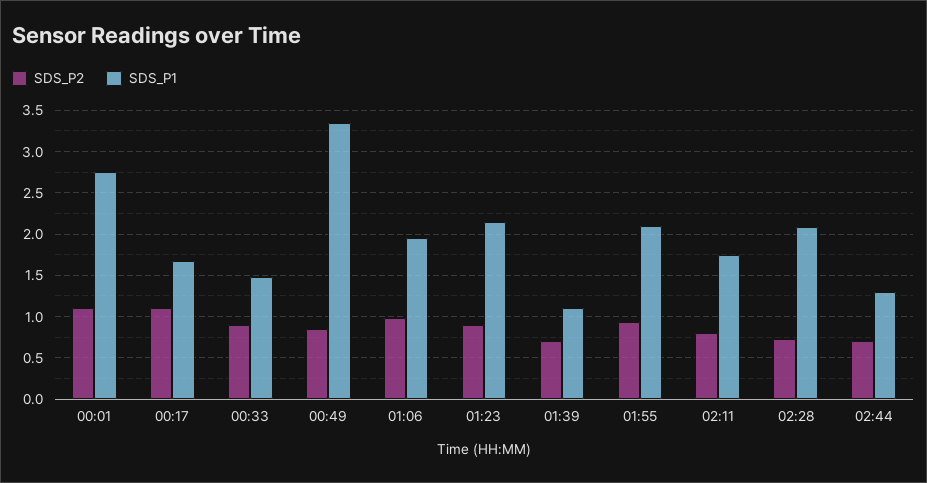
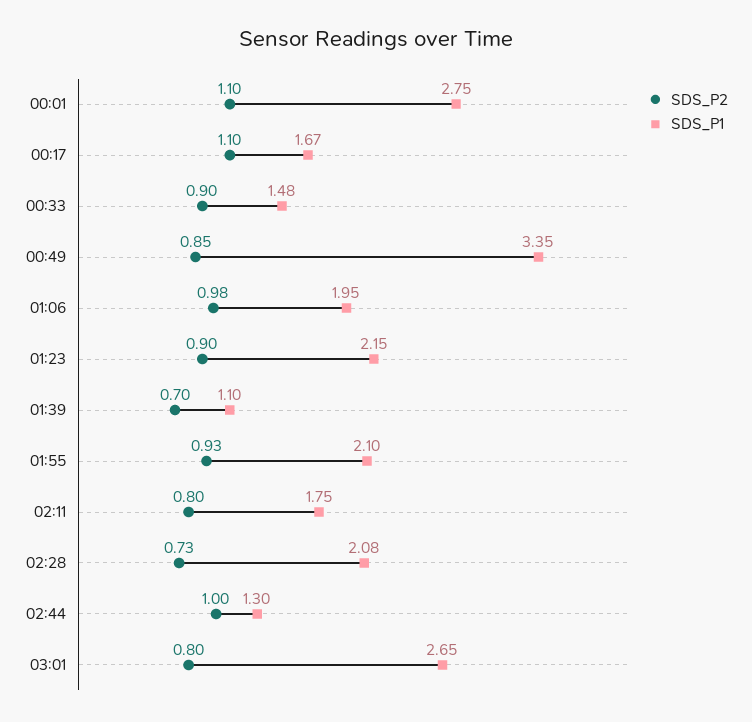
SDS_P2, 02:44: 0.7 -> 1
SDS_P2, 03:01: none -> 0.8
SDS_P1, 03:01: none -> 2.65

